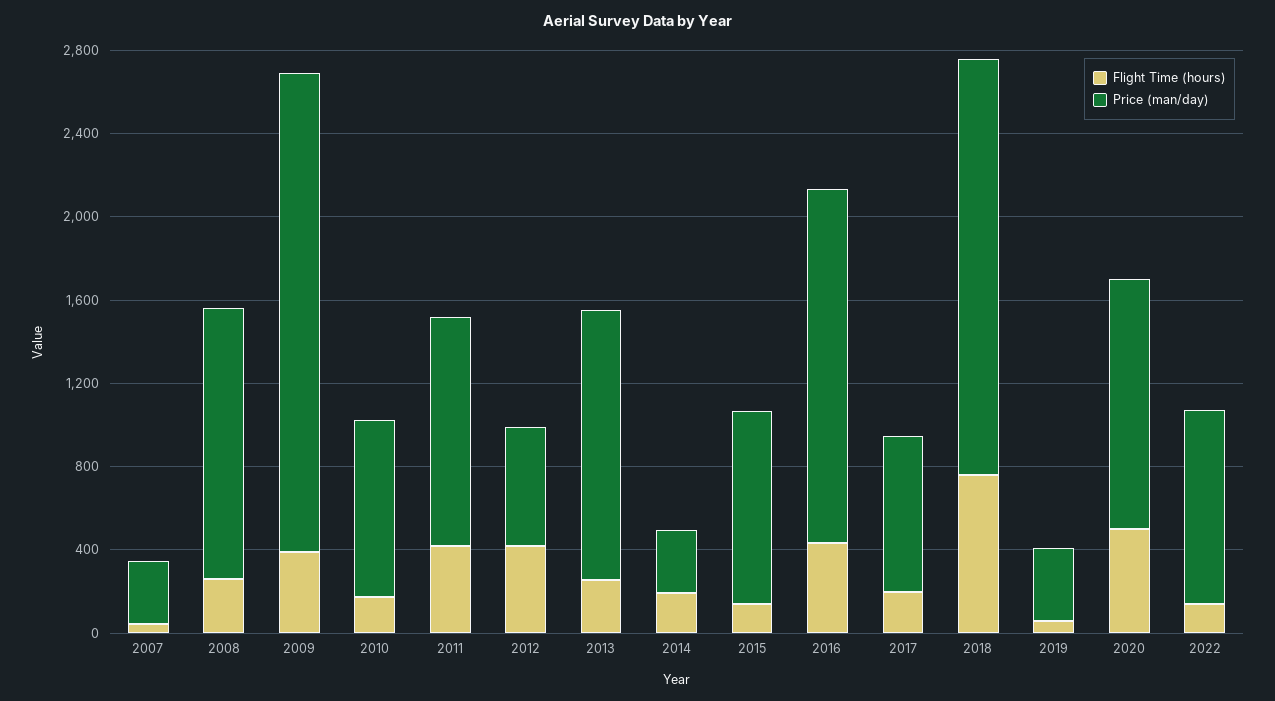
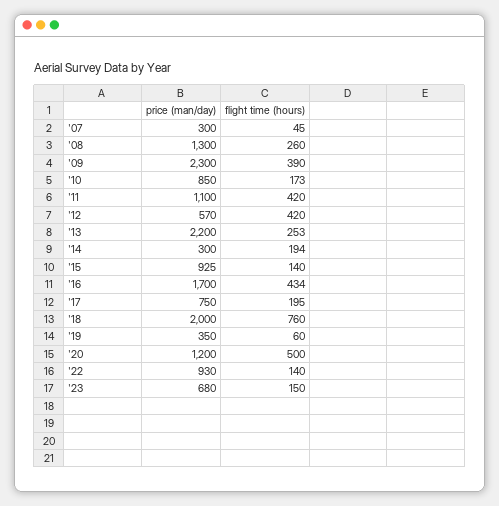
Price (man/day), 2013: 1300 -> 2200
Price (man/day), '23: none -> 680
Flight Time (hours), '23: none -> 150

